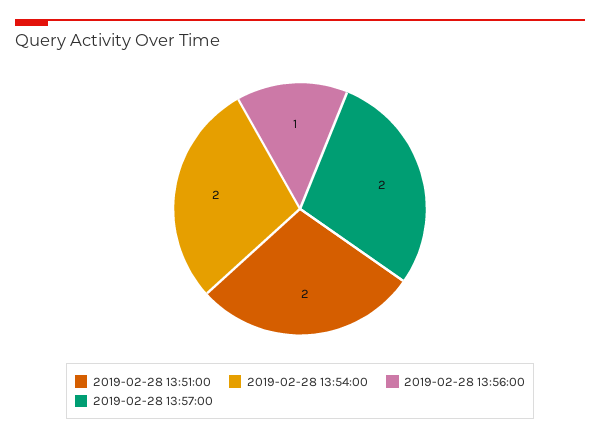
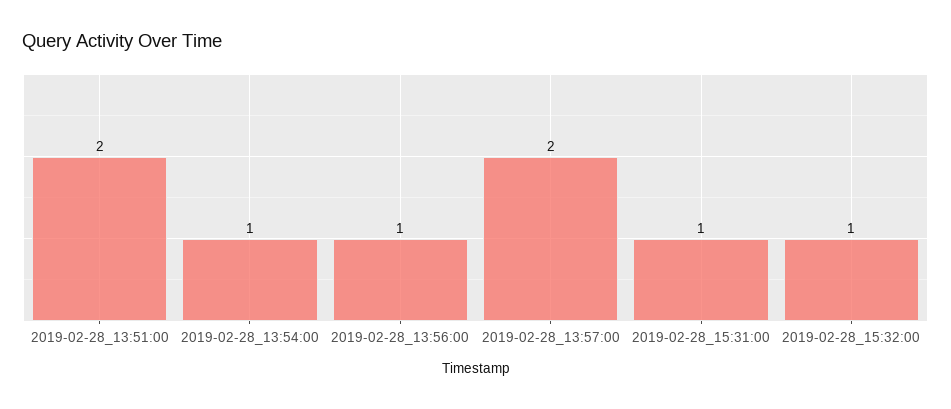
2019-02-28 13:54:00: 2 -> 1
2019-02-28_15:31:00: none -> 1
2019-02-28_15:32:00: none -> 1

